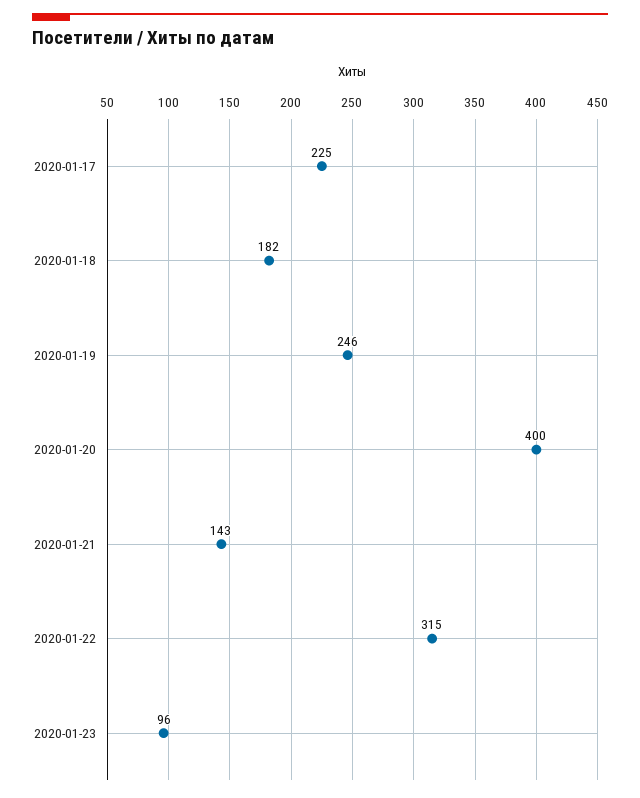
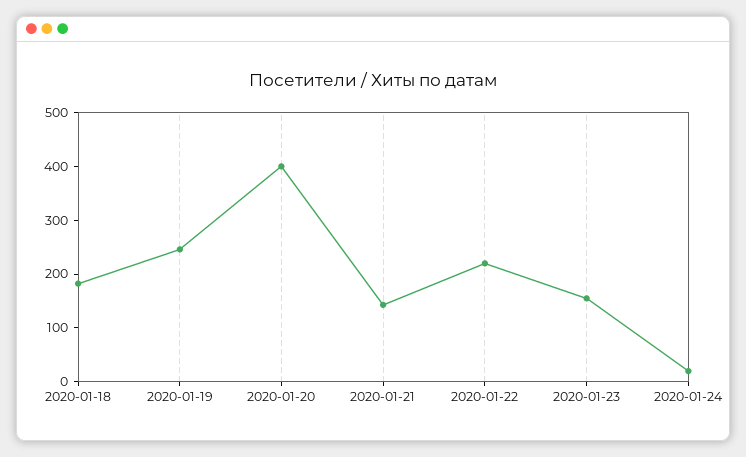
2020-01-17: 225 -> none
2020-01-22: 315 -> 220
2020-01-23: 96 -> 160
2020-01-24: none -> 20

